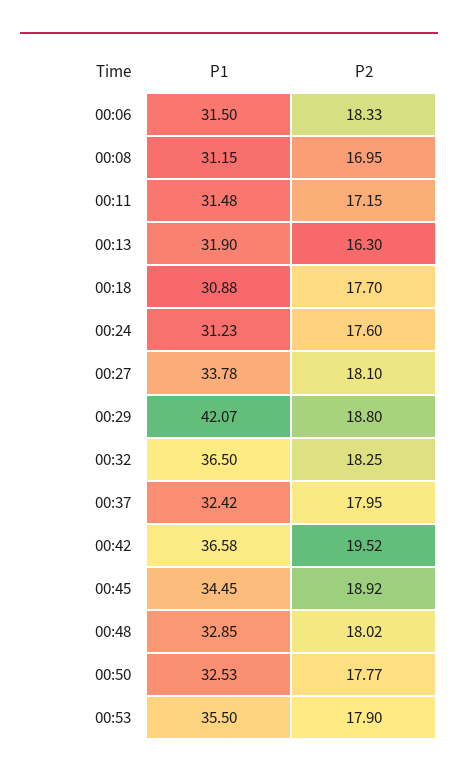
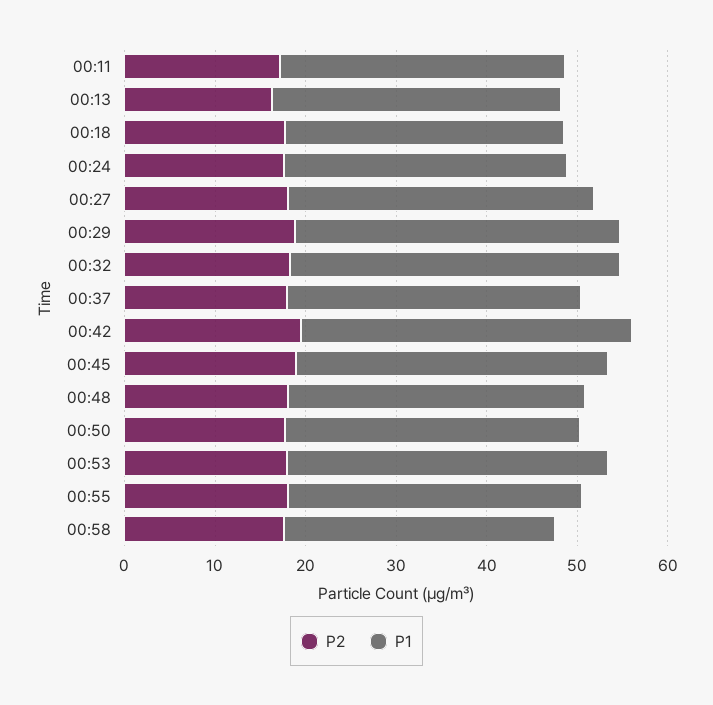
P1, 00:06: 31.5 -> none
P2, 00:06: 18.33 -> none
P1, 00:08: 31.15 -> none
P2, 00:08: 16.95 -> none
P1, 00:29: 42.07 -> 36
P2, 00:55: none -> 18
P1, 00:55: none -> 32
P2, 00:58: none -> 18
P1, 00:58: none -> 30

